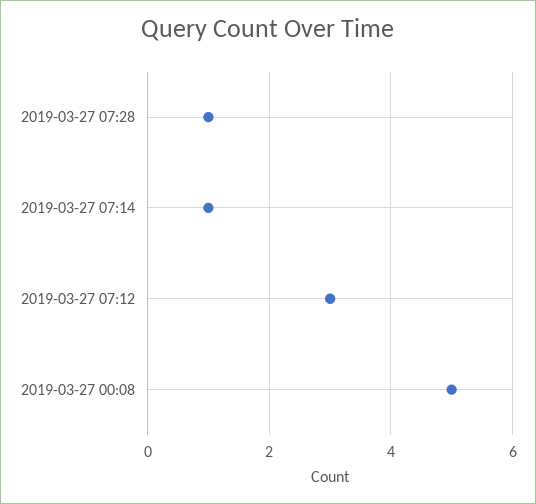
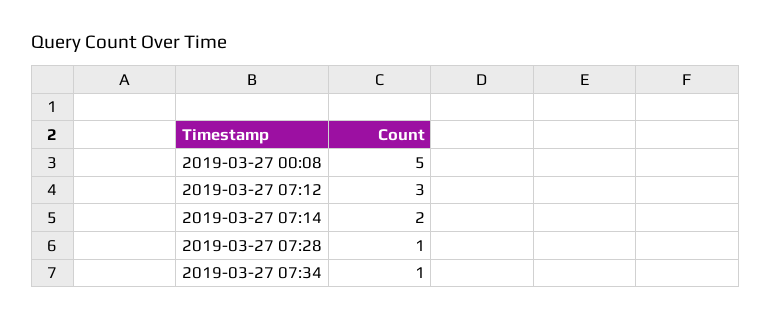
2019-03-27 07:14: 1 -> 2
2019-03-27 07:34: none -> 1

